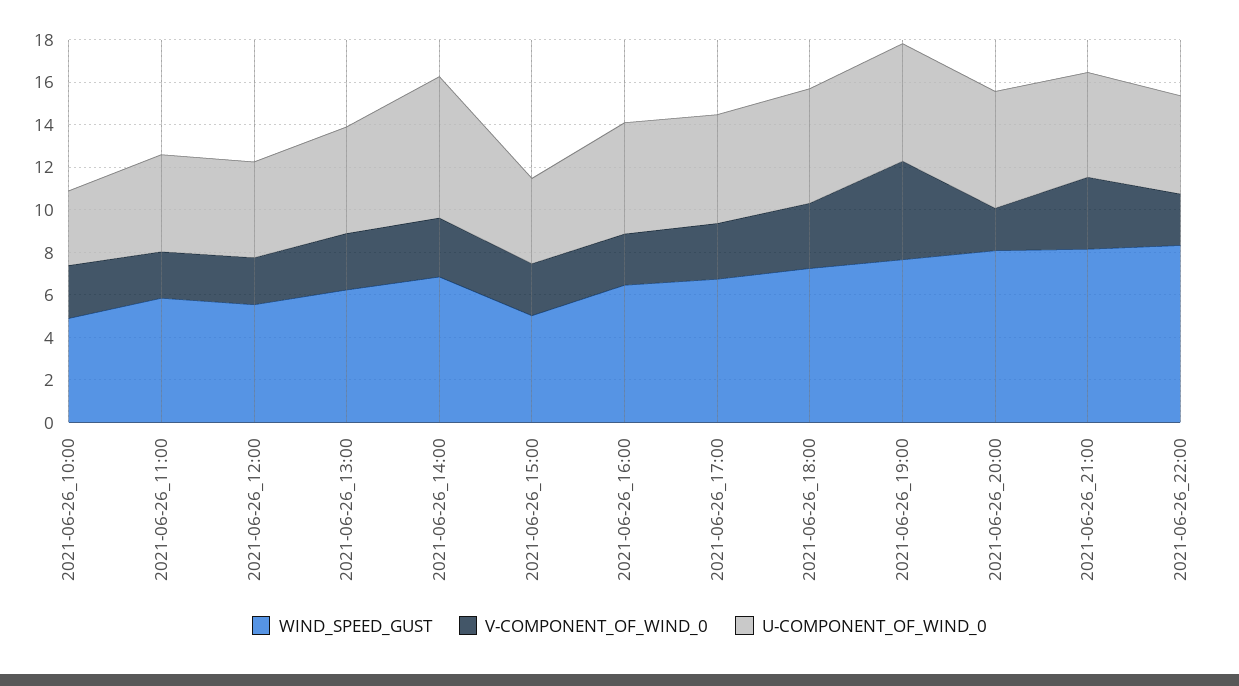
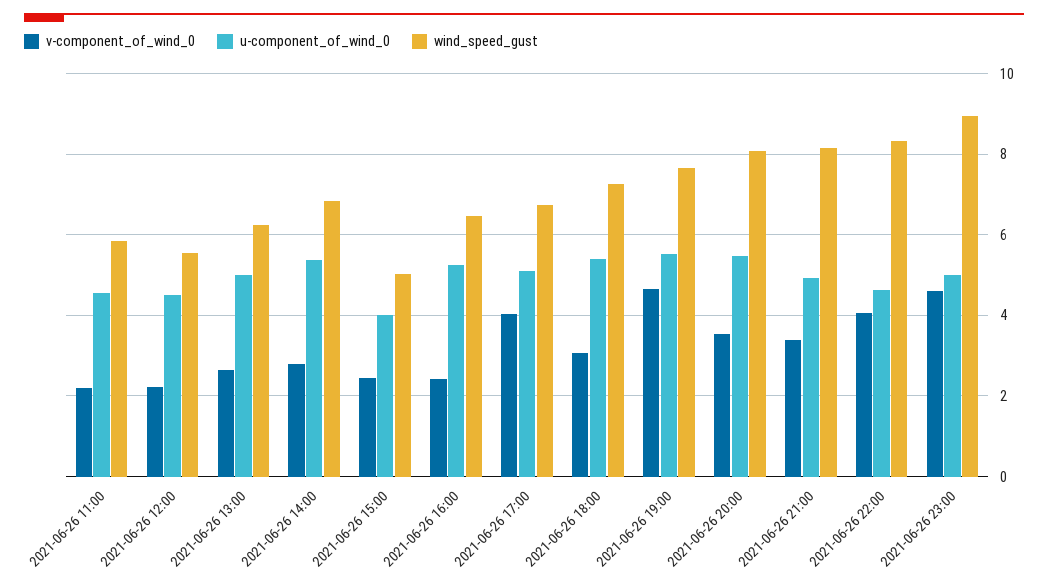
WIND_SPEED_GUST, 2021-06-26_10:00: 5 -> none
V-COMPONENT_OF_WIND_0, 2021-06-26_10:00: 2.5 -> none
U-COMPONENT_OF_WIND_0, 2021-06-26_10:00: 3.5 -> none
U-COMPONENT_OF_WIND_0, 2021-06-26_14:00: 6.5 -> 5.4
V-COMPONENT_OF_WIND_0, 2021-06-26_17:00: 2.5 -> 4
V-COMPONENT_OF_WIND_0, 2021-06-26_20:00: 2 -> 3.6
V-COMPONENT_OF_WIND_0, 2021-06-26_22:00: 2.5 -> 4
V-COMPONENT_OF_WIND_0, 2021-06-26 23:00: none -> 4.6
U-COMPONENT_OF_WIND_0, 2021-06-26 23:00: none -> 5
WIND_SPEED_GUST, 2021-06-26 23:00: none -> 9

